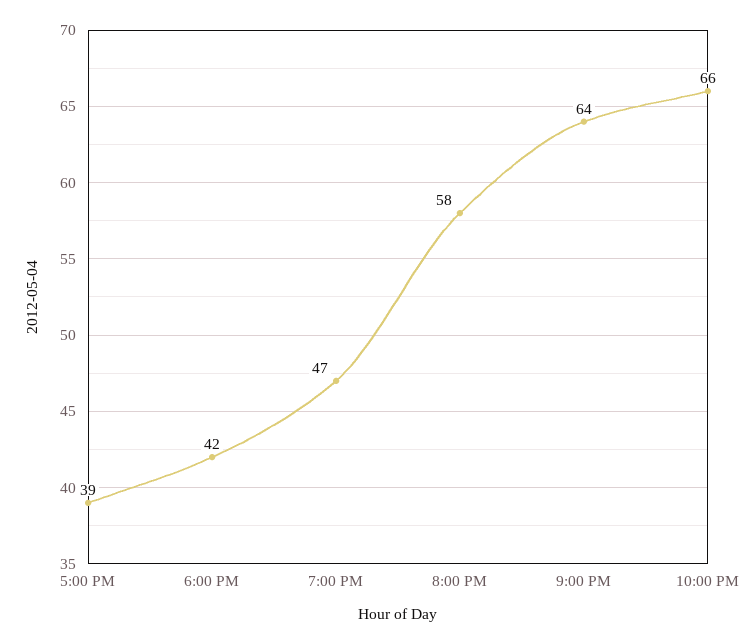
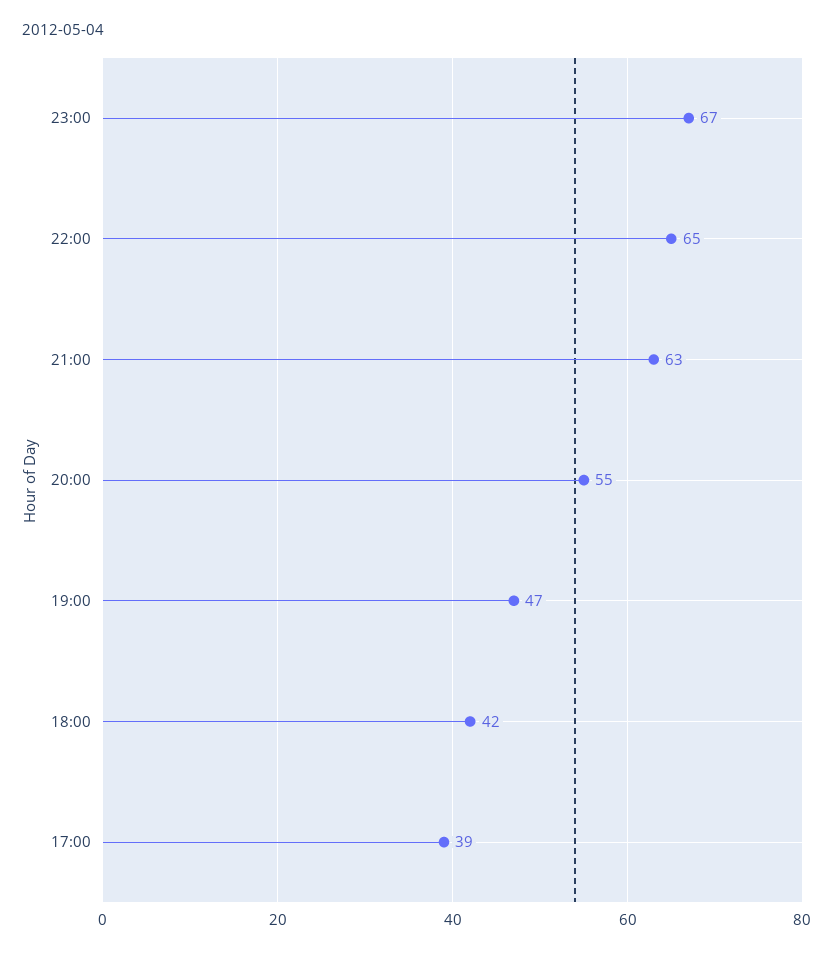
8:00 PM: 58 -> 55
9:00 PM: 64 -> 63
10:00 PM: 66 -> 65
23:00: none -> 67

